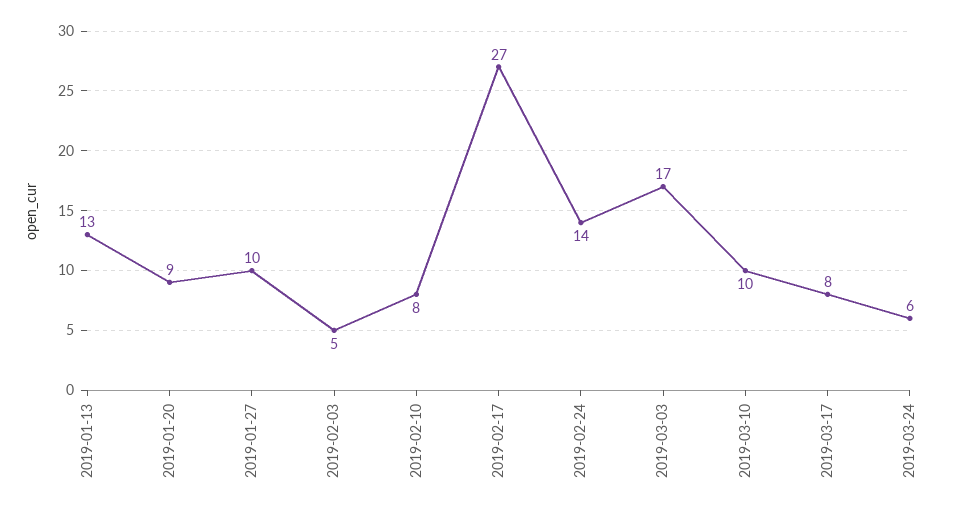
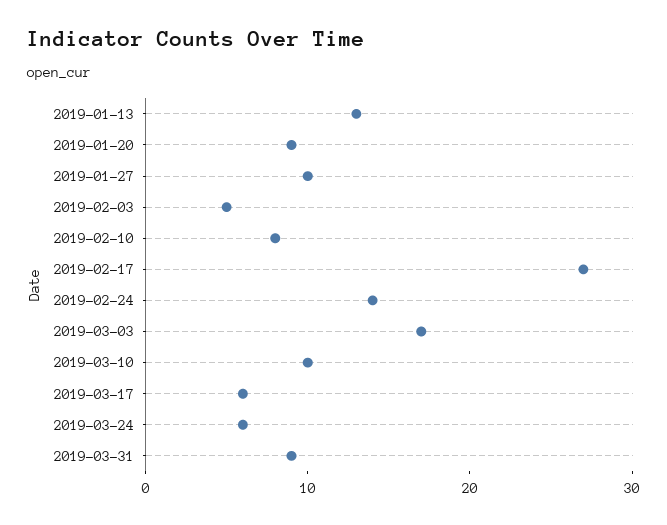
2019-03-17: 8 -> 6
2019-03-31: none -> 9

